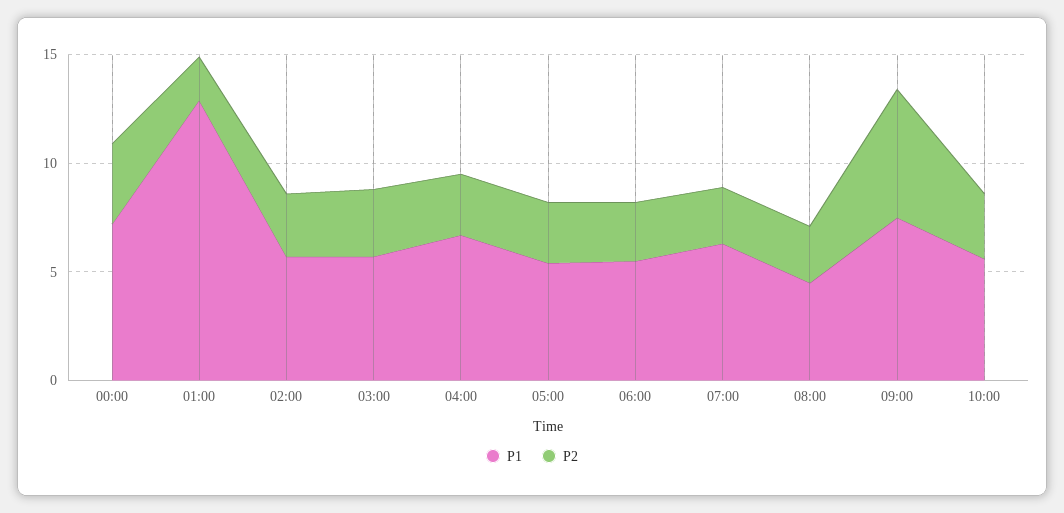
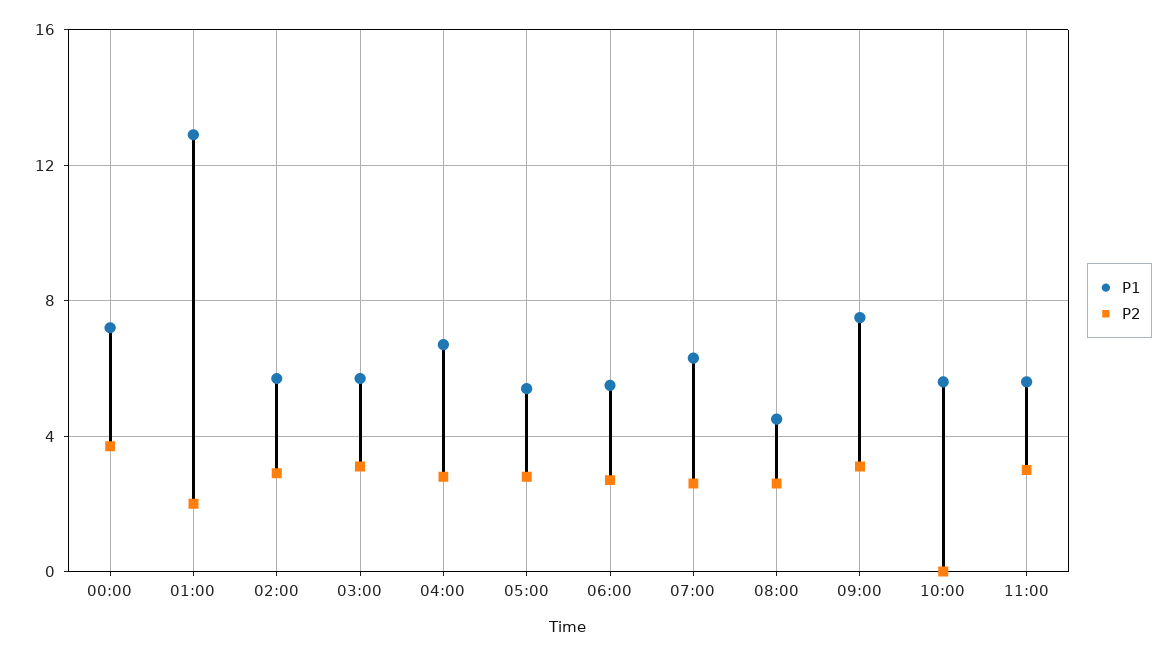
P2, 09:00: 6 -> 3
P2, 10:00: 3 -> 0
P1, 11:00: none -> 5.5
P2, 11:00: none -> 3

